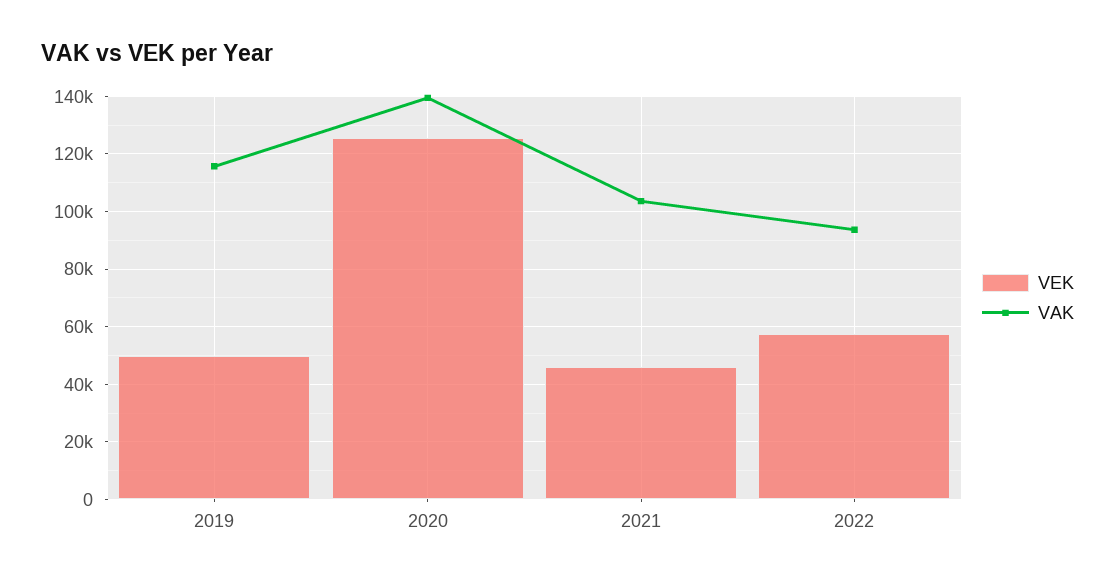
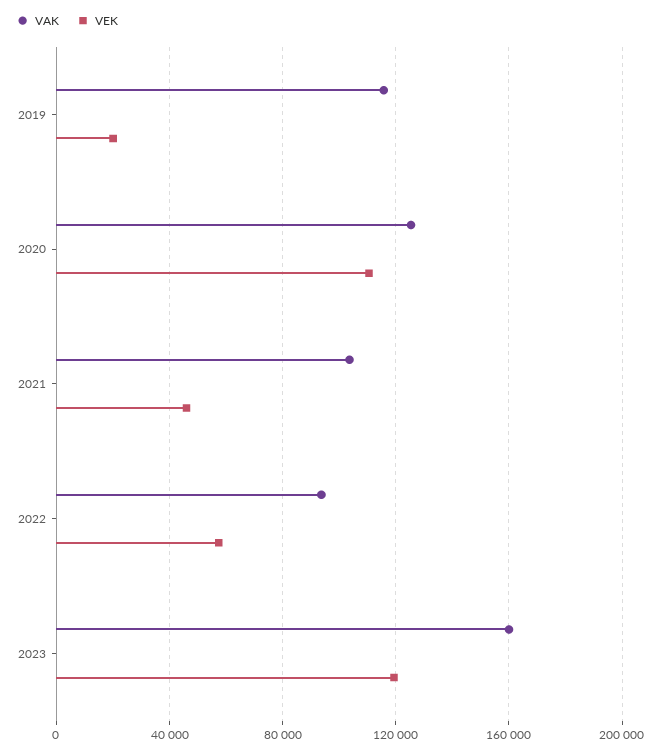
VEK, 2019: 50000 -> 20000
VEK, 2020: 125000 -> 110000
VAK, 2020: 140000 -> 125000
VAK, 2023: none -> 160000
VEK, 2023: none -> 120000

